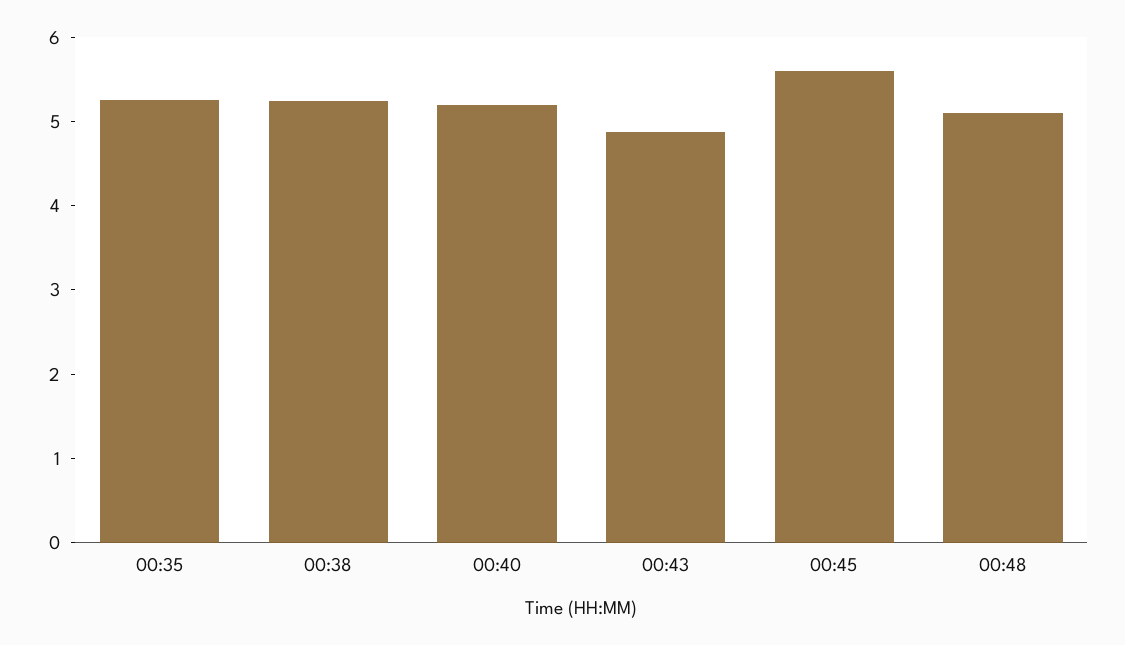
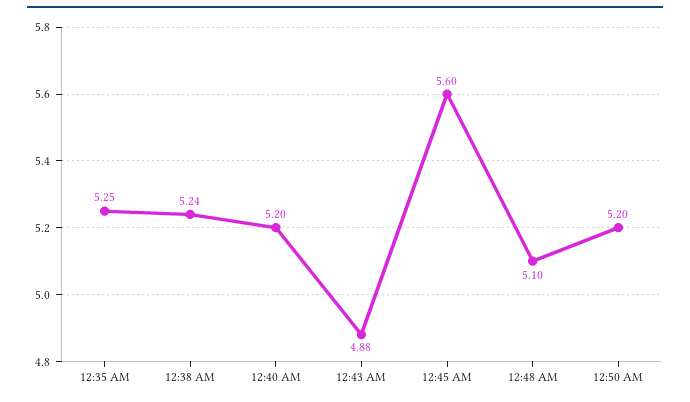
12:50 AM: none -> 5.2

